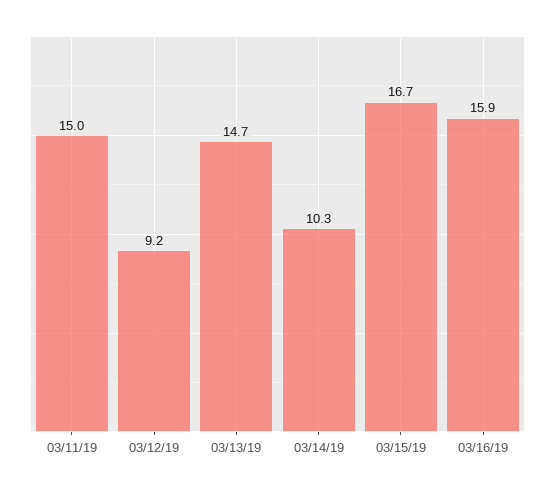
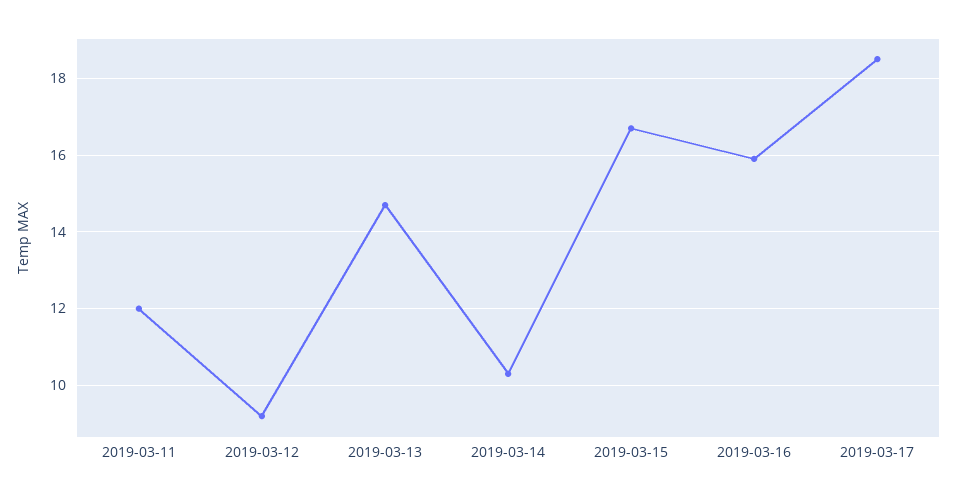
03/11/19: 15 -> 12
2019-03-17: none -> 18.5

